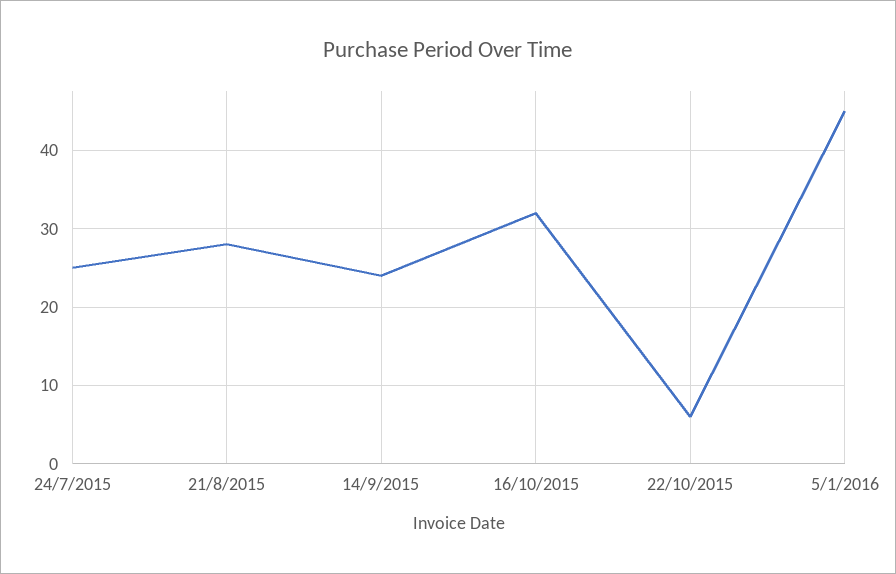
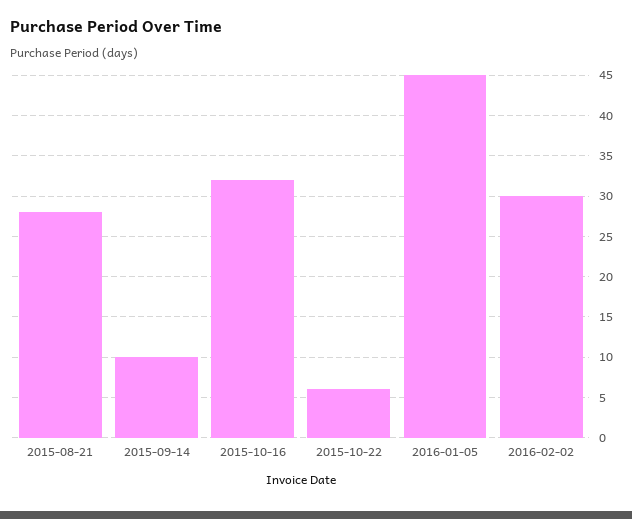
24/7/2015: 25 -> none
14/9/2015: 24 -> 10
2016-02-02: none -> 30

